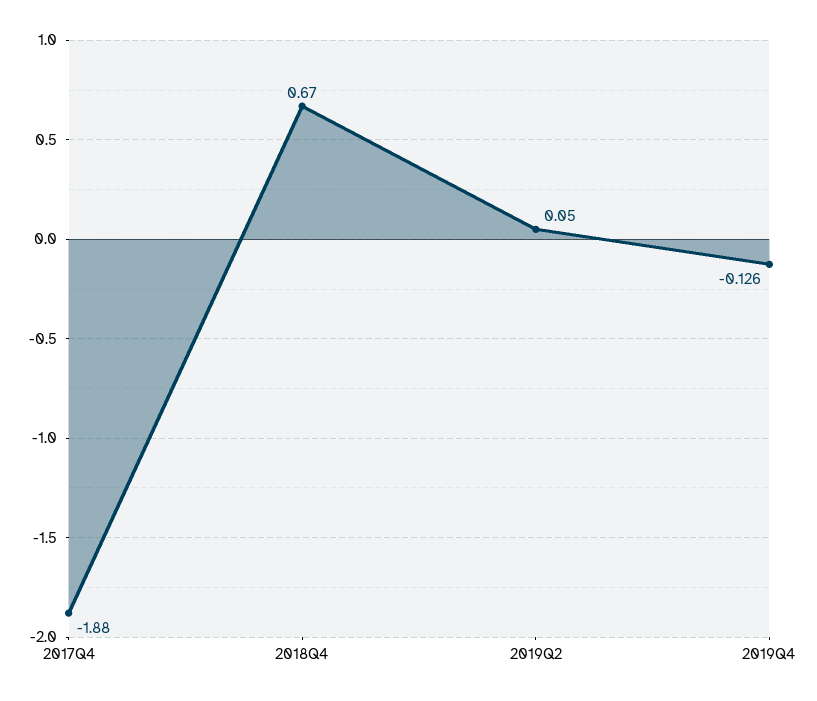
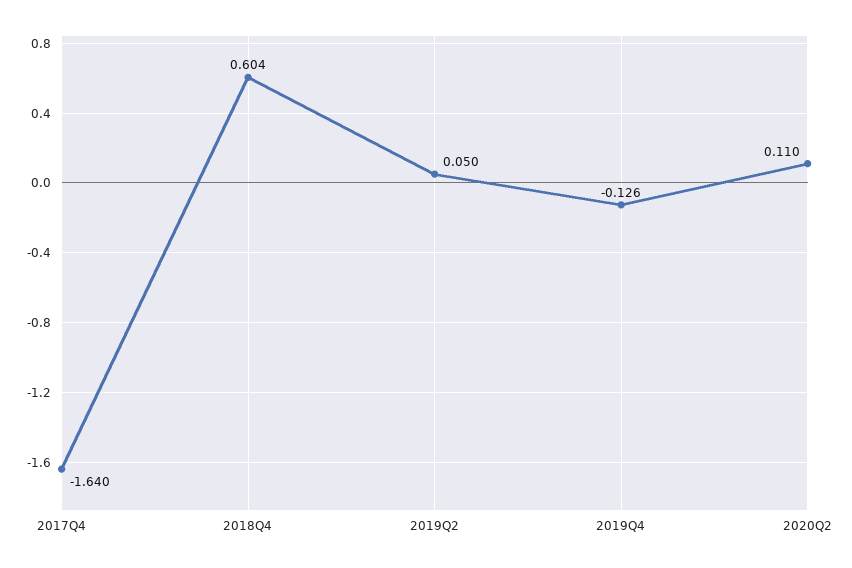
2017Q4: -1.88 -> -1.64
2018Q4: 0.67 -> 0.604
2020Q2: none -> 0.11

